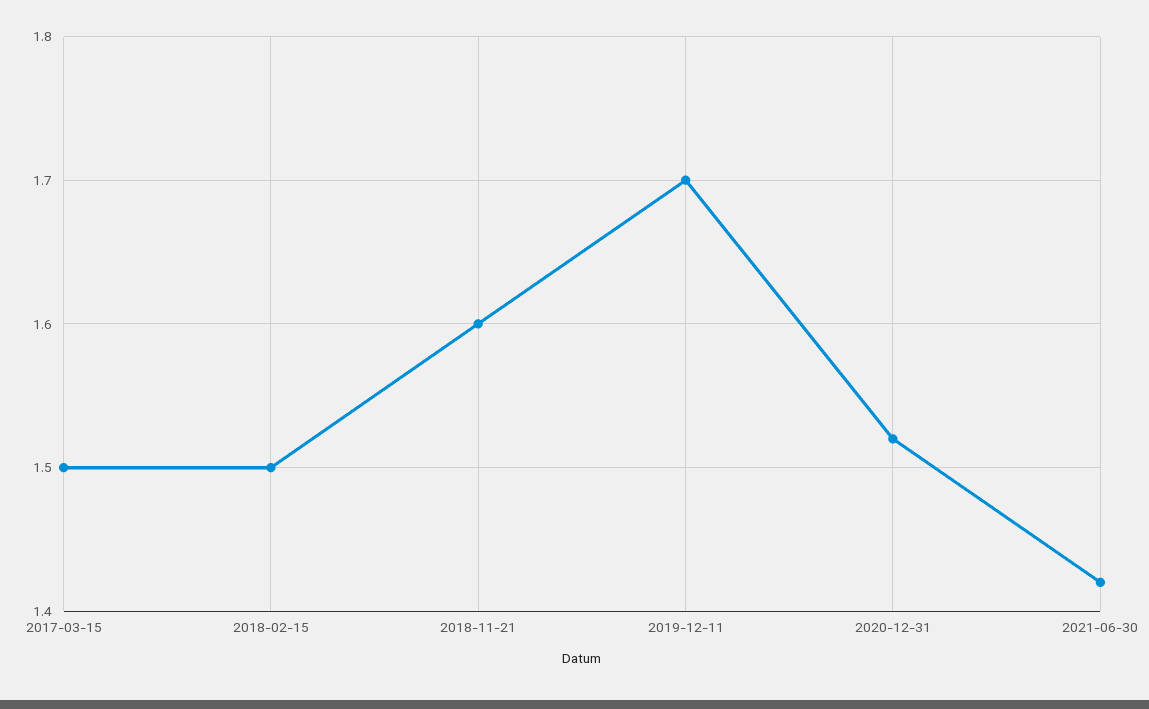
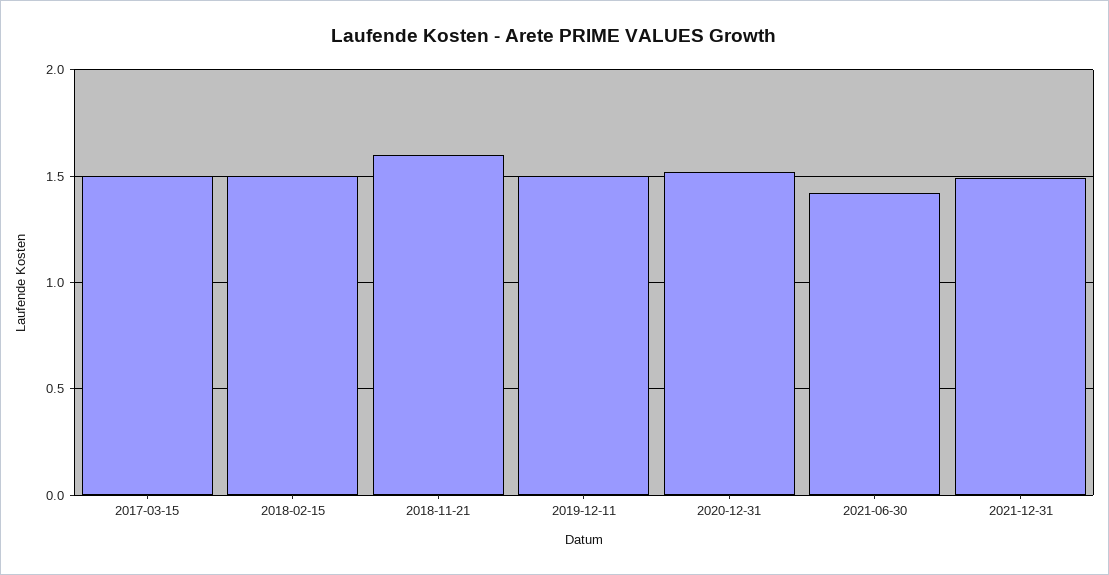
2019-12-11: 1.7 -> 1.5
2021-12-31: none -> 1.5

